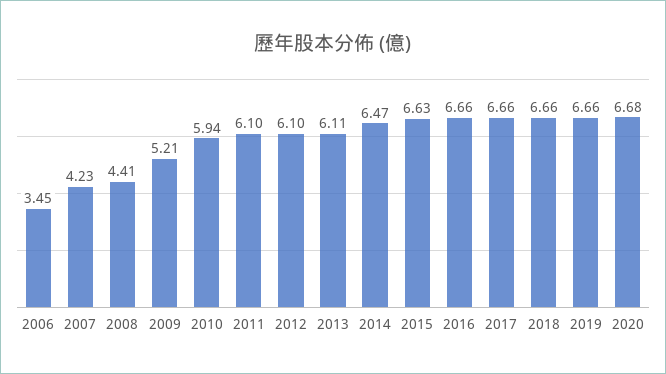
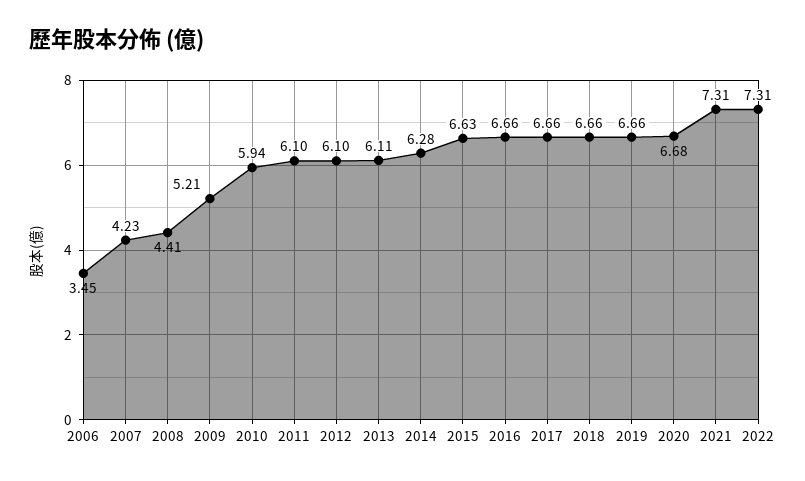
2014: 6.47 -> 6.28
2021: none -> 7.31
2022: none -> 7.31

